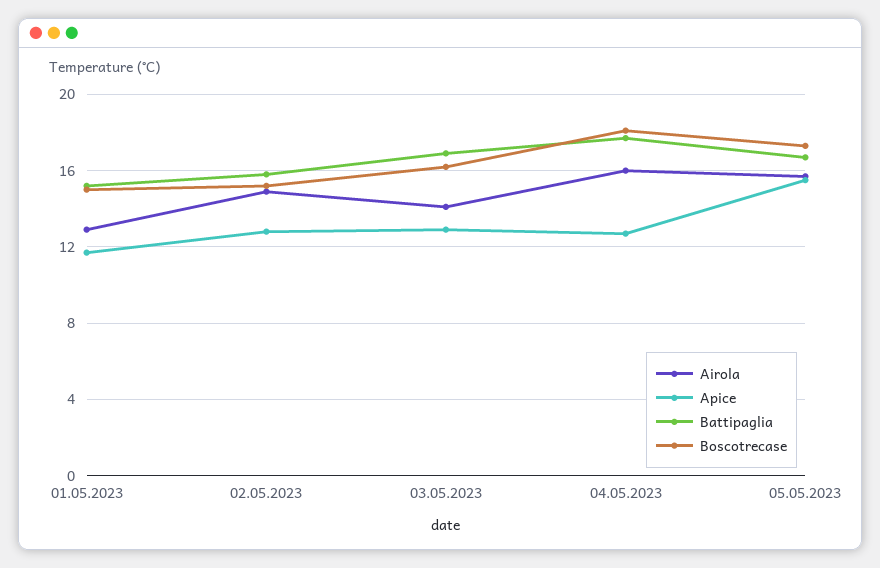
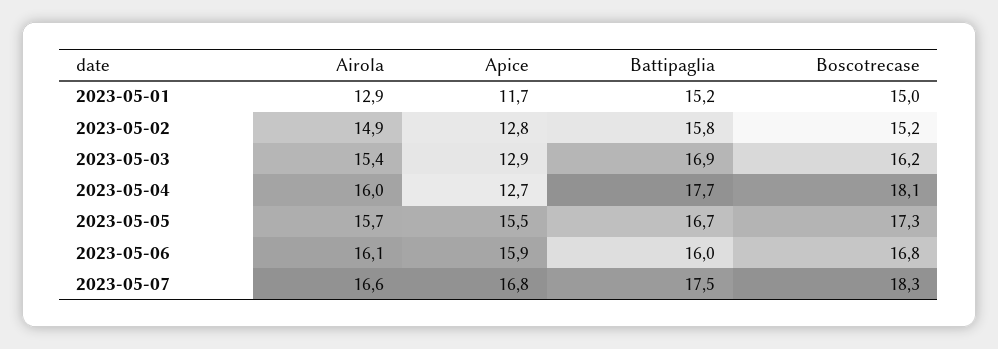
Airola, 03.05.2023: 14 -> 15.4
Airola, 2023-05-06: none -> 16.1
Apice, 2023-05-06: none -> 15.9
Battipaglia, 2023-05-06: none -> 16
Boscotrecase, 2023-05-06: none -> 16.8
Airola, 2023-05-07: none -> 16.6
Apice, 2023-05-07: none -> 16.8
Battipaglia, 2023-05-07: none -> 17.5
Boscotrecase, 2023-05-07: none -> 18.3

